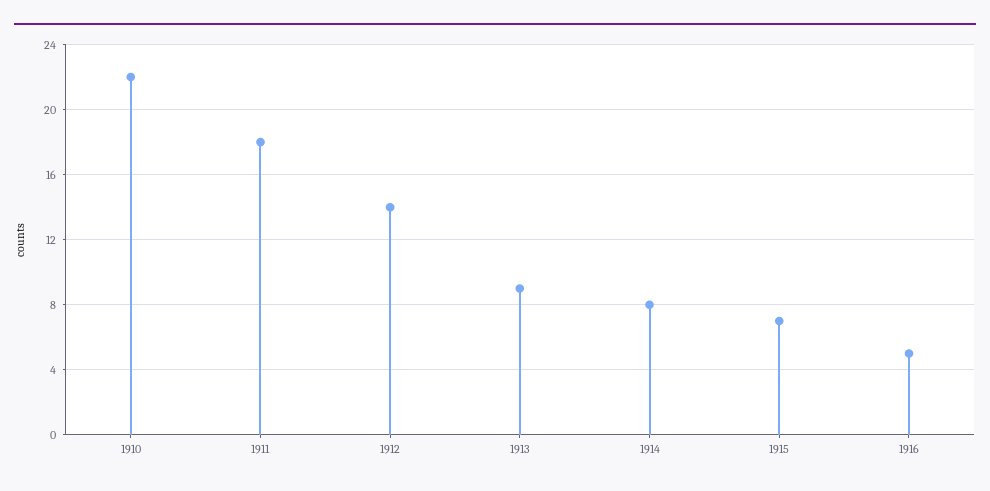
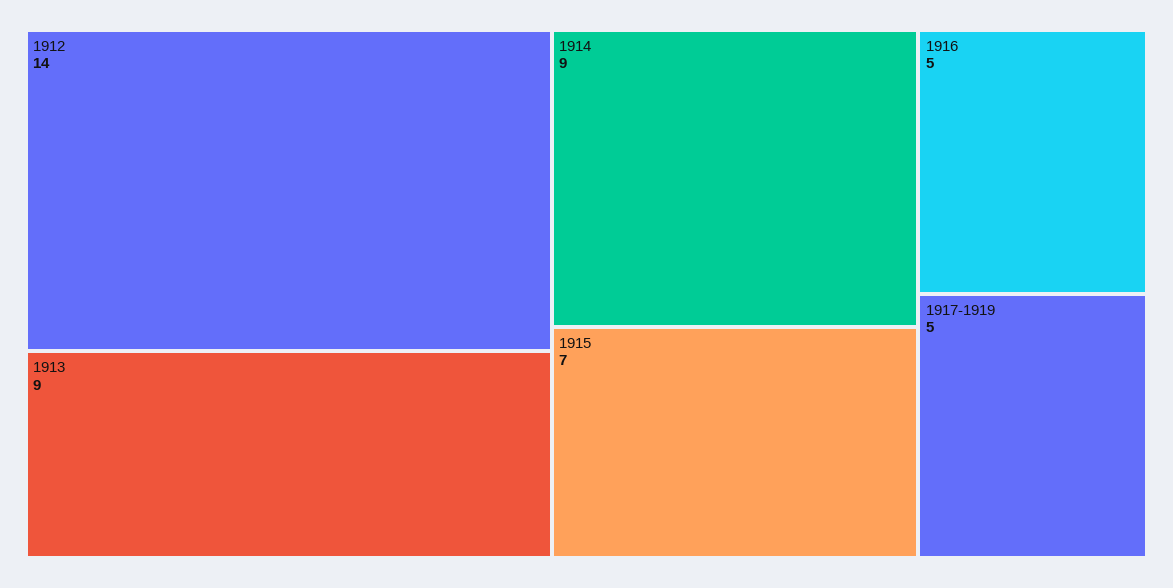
1910: 22 -> none
1911: 18 -> none
1914: 8 -> 9
1917-1919: none -> 5

